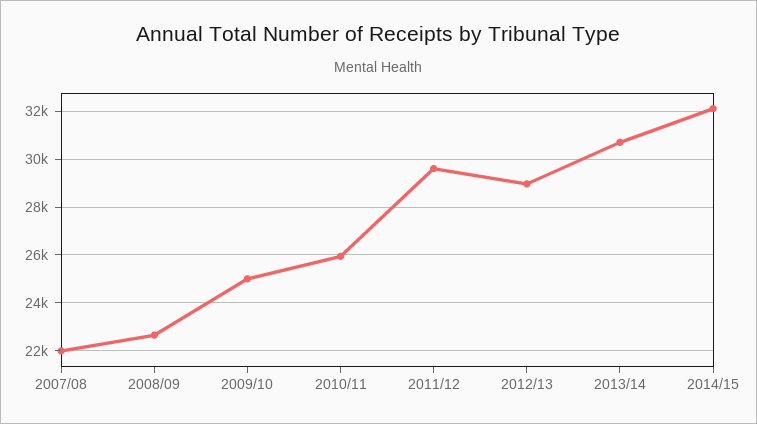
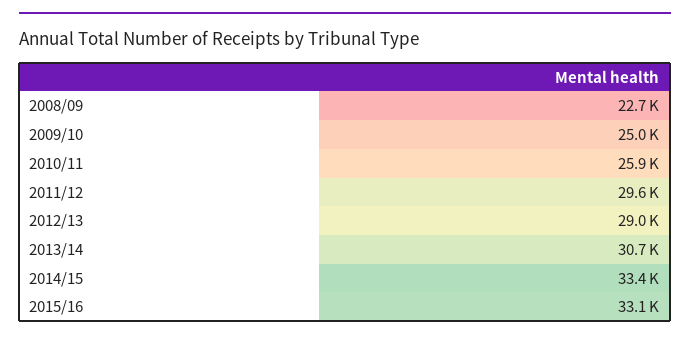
2007/08: 22000 -> none
2014/15: 32000 -> 33400
2015/16: none -> 33100

